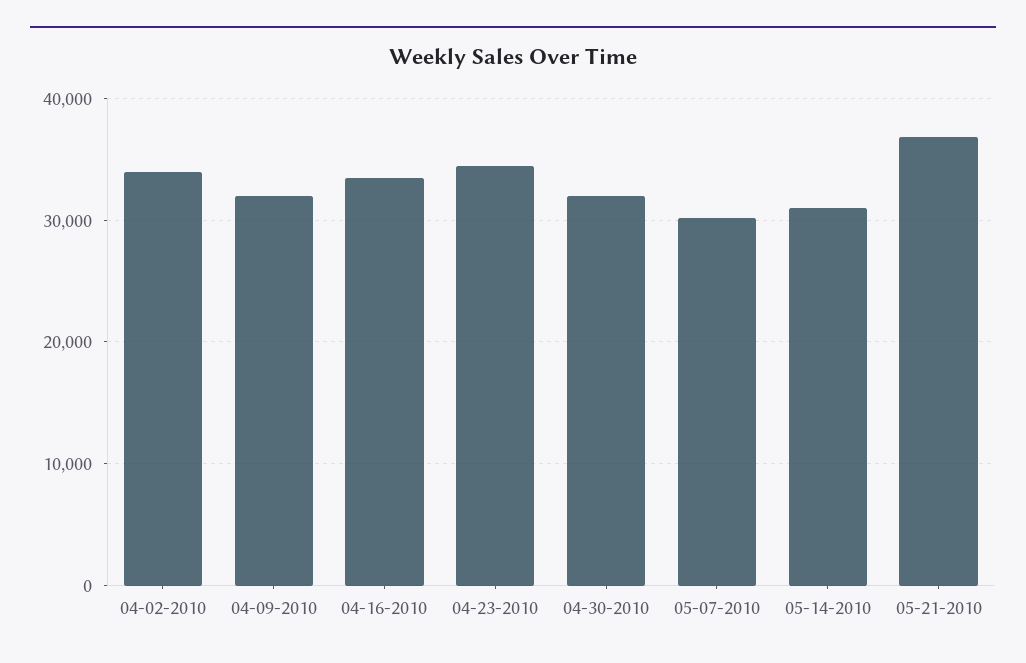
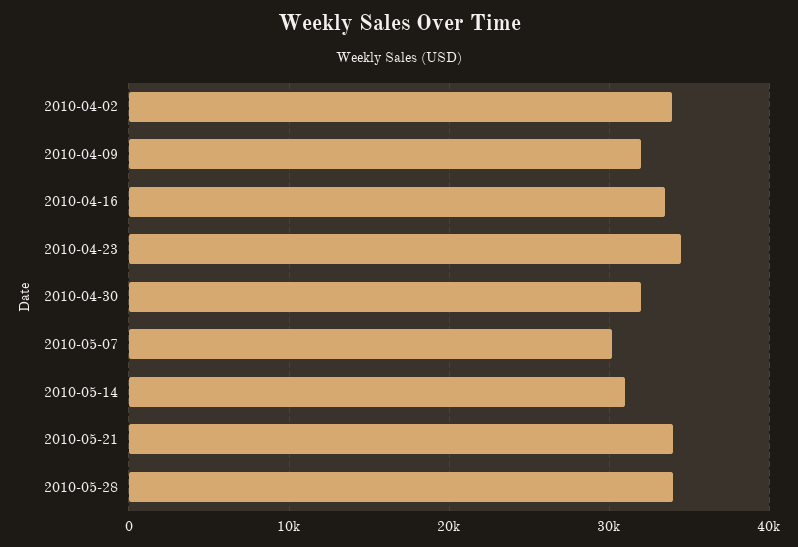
05-21-2010: 37000 -> 34000
2010-05-28: none -> 34000

